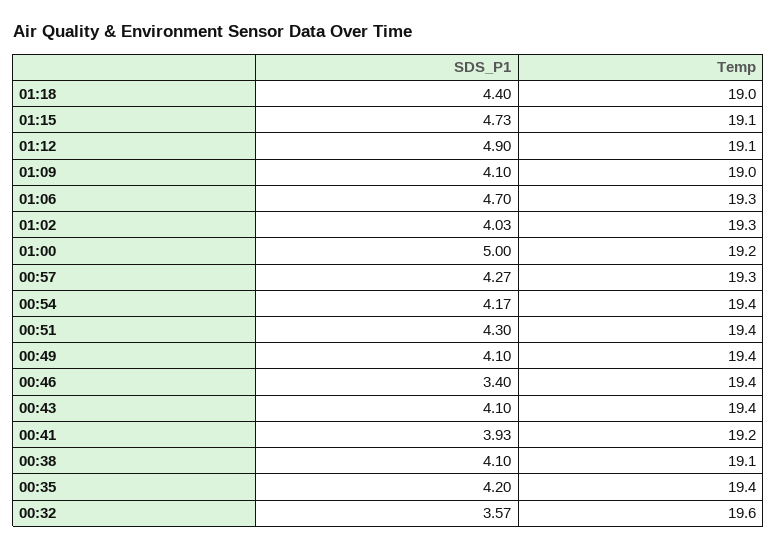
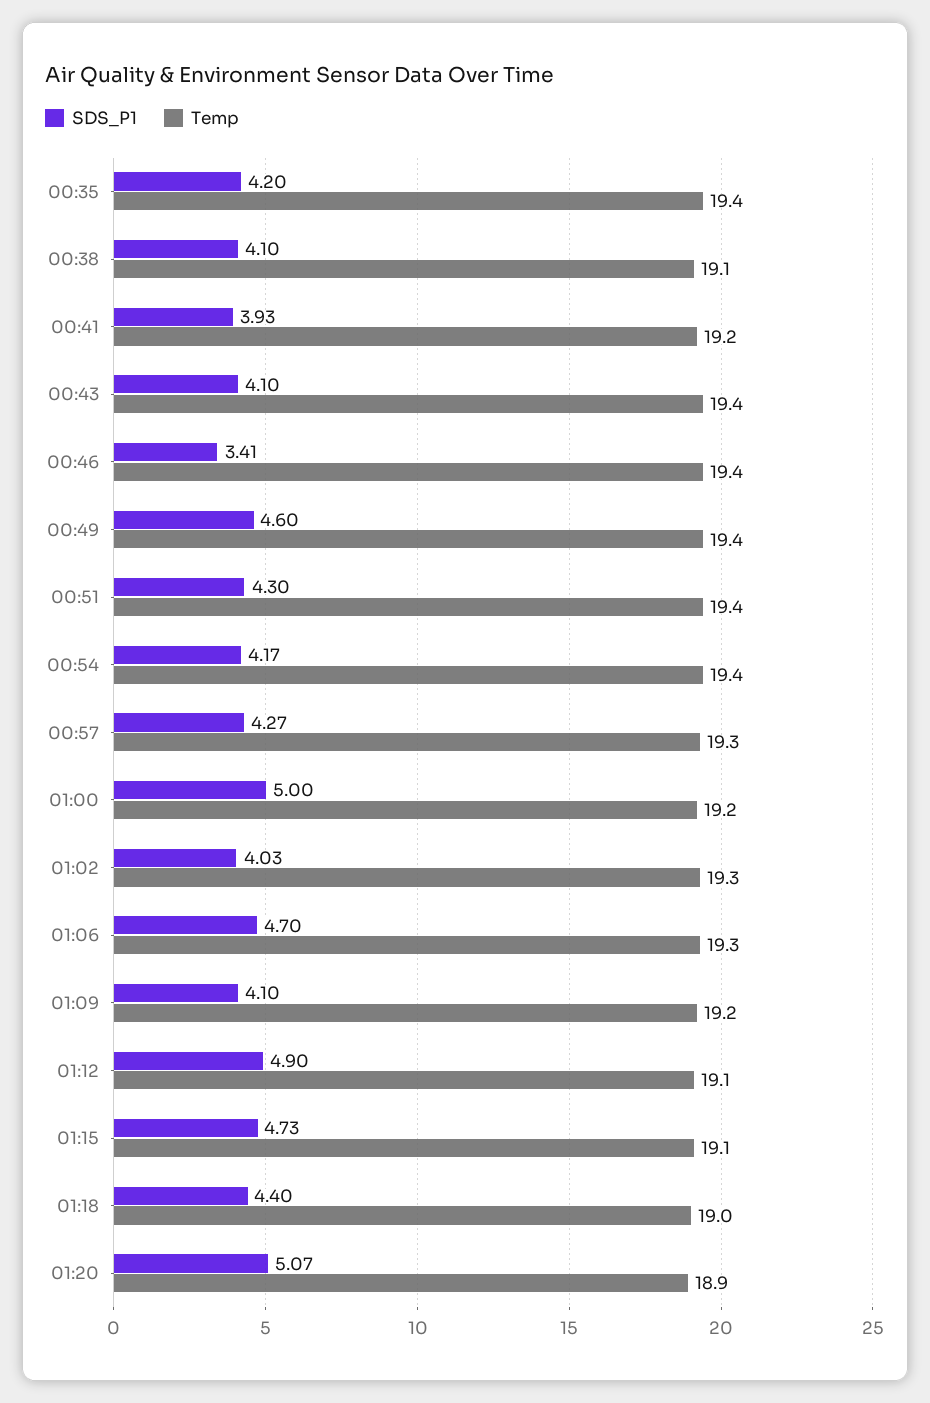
Temp, 01:09: 19 -> 19.2
SDS_P1, 00:49: 4.1 -> 4.6
SDS_P1, 00:46: 3.4 -> 3.41
SDS_P1, 00:32: 3.57 -> none
Temp, 00:32: 19.6 -> none
SDS_P1, 01:20: none -> 5.07
Temp, 01:20: none -> 18.9

